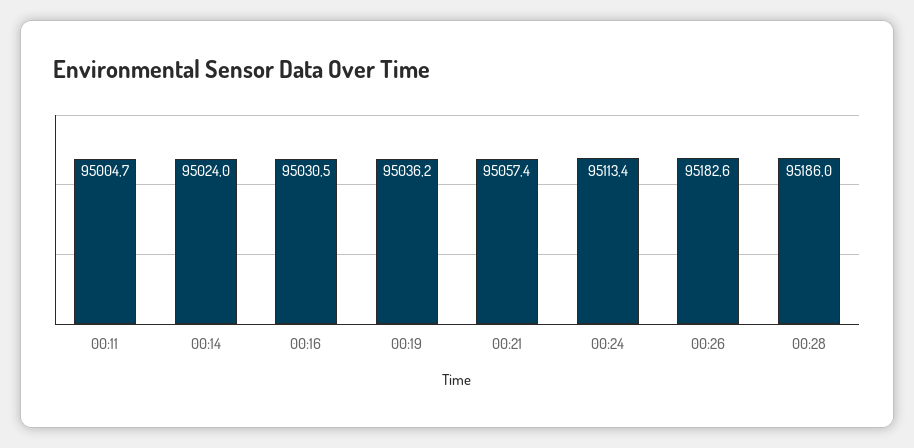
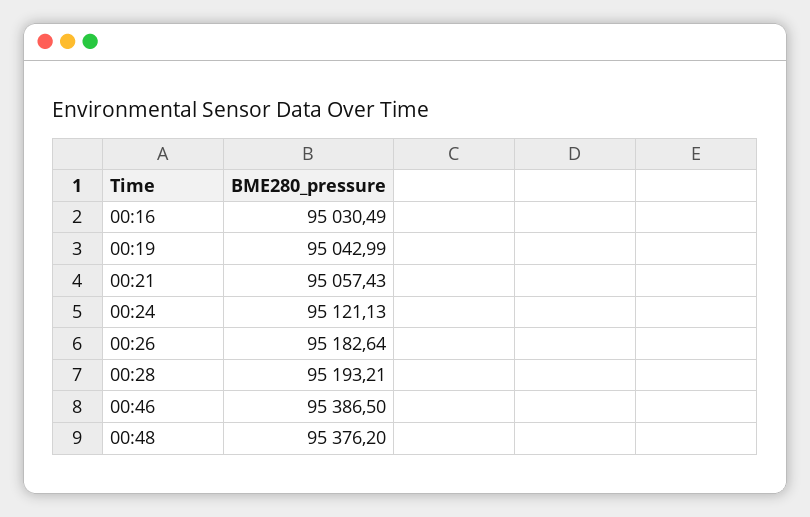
00:11: 95004.7 -> none
00:14: 95024 -> none
00:19: 95036.2 -> 95042.99
00:24: 95113.4 -> 95121.13
00:28: 95186 -> 95193.21
00:46: none -> 95386.5
00:48: none -> 95376.2

